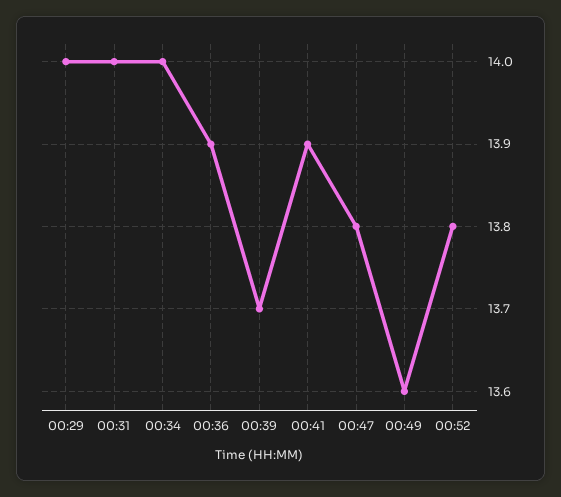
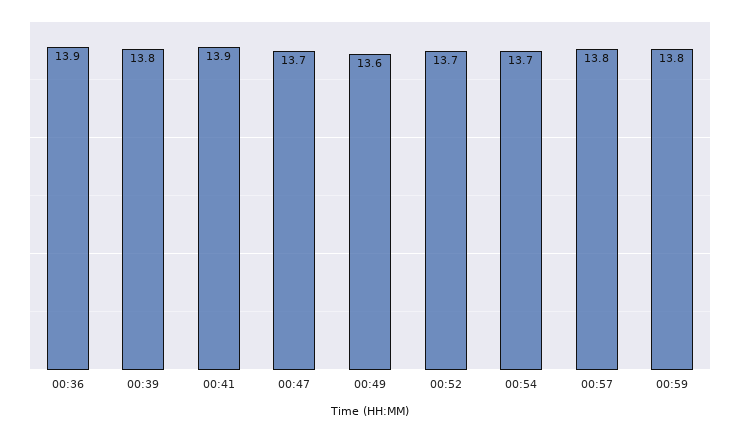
00:29: 14 -> none
00:31: 14 -> none
00:34: 14 -> none
00:39: 13.7 -> 13.8
00:47: 13.8 -> 13.7
00:52: 13.8 -> 13.7
00:54: none -> 13.7
00:57: none -> 13.8
00:59: none -> 13.8

